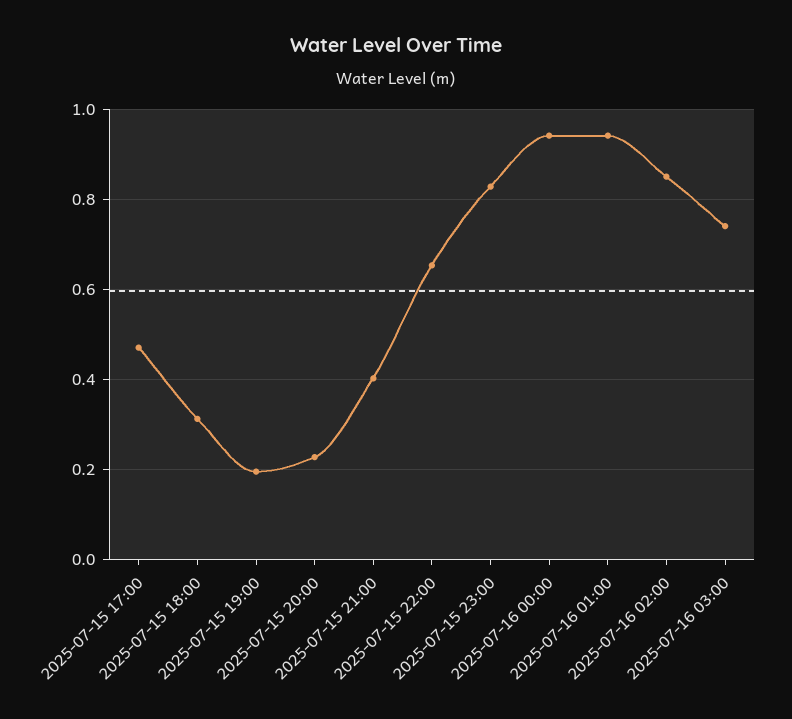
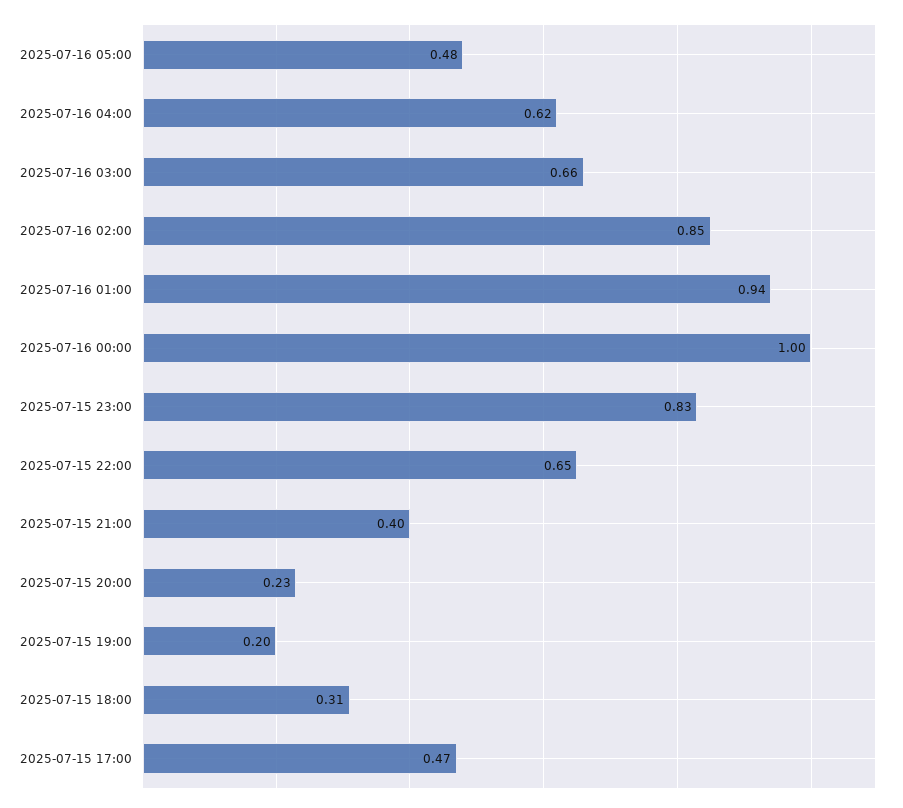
2025-07-16 00:00: 0.94 -> 1
2025-07-16 03:00: 0.74 -> 0.66
2025-07-16 05:00: none -> 0.48
2025-07-16 04:00: none -> 0.62

